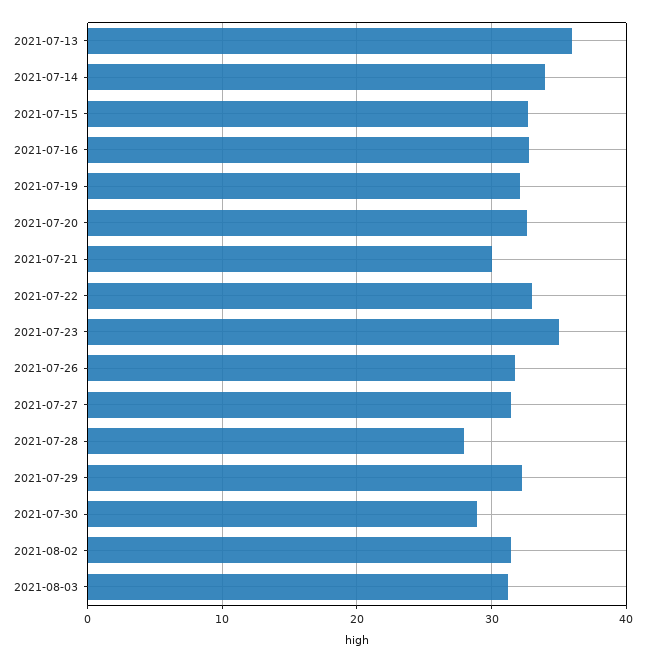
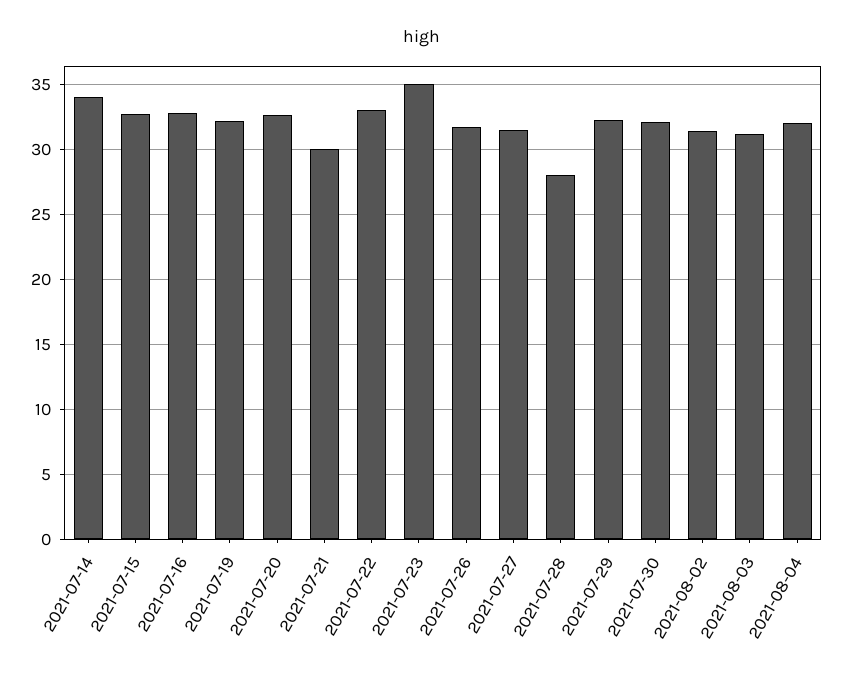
2021-07-13: 36 -> none
2021-07-30: 29 -> 32
2021-08-04: none -> 32

